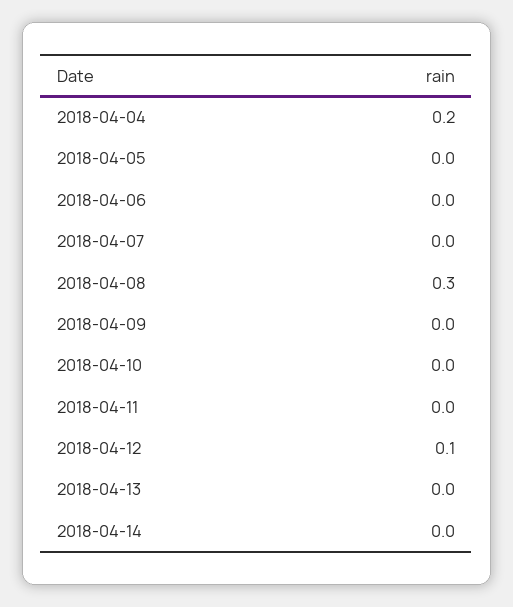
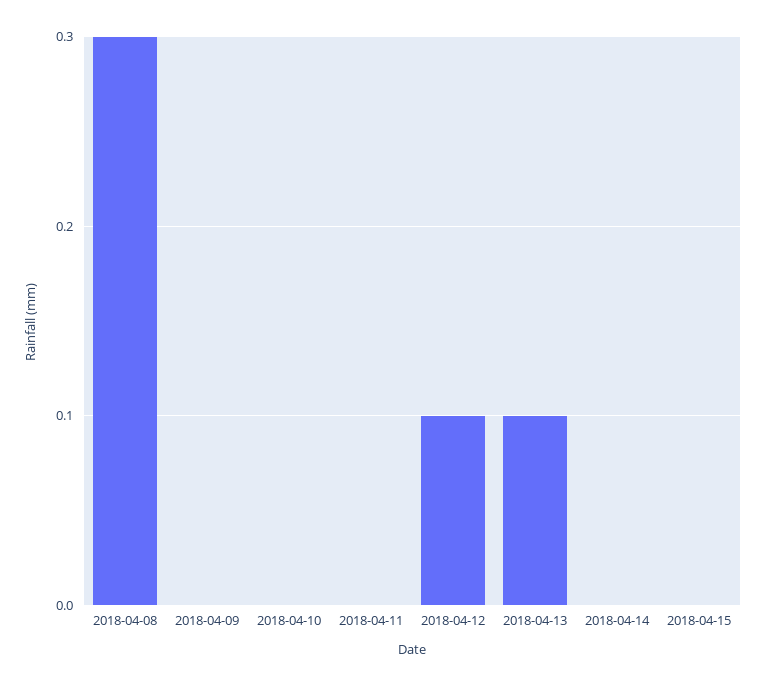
2018-04-04: 0.2 -> none
2018-04-05: 0 -> none
2018-04-06: 0 -> none
2018-04-07: 0 -> none
2018-04-13: 0 -> 0.1
2018-04-15: none -> 0

